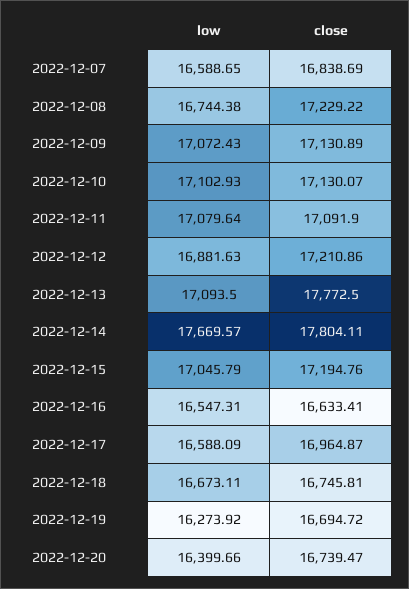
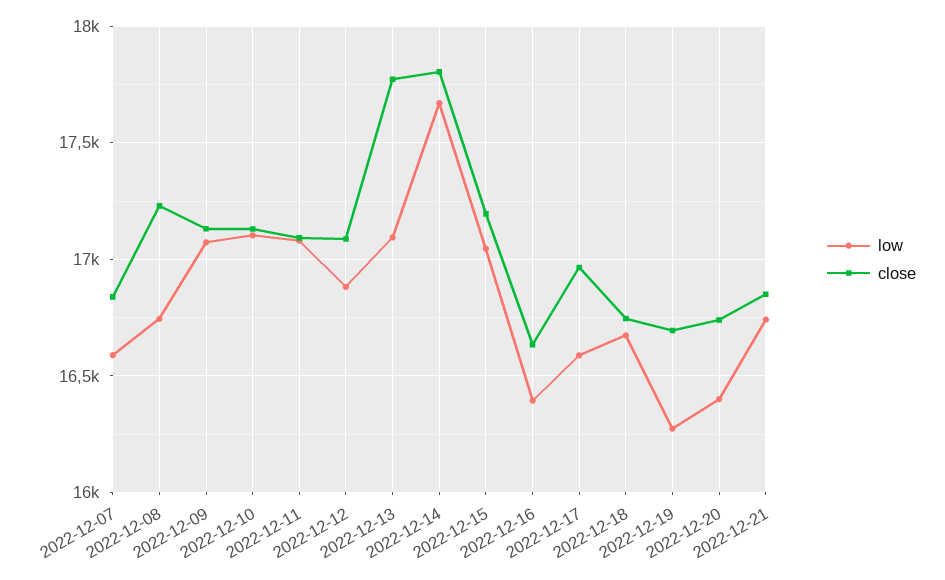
close, 2022-12-12: 17210.86 -> 17100
low, 2022-12-16: 16547.31 -> 16400
low, 2022-12-21: none -> 16750
close, 2022-12-21: none -> 16850

